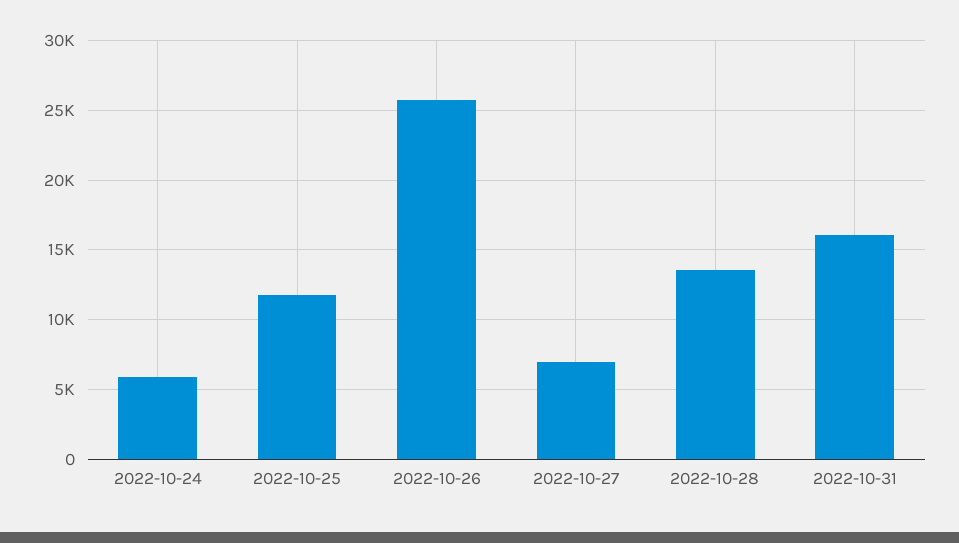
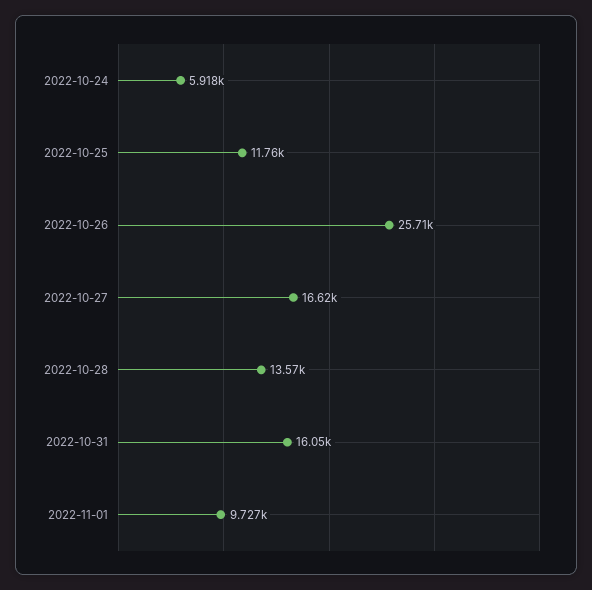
2022-10-27: 7000 -> 16620
2022-11-01: none -> 9727

